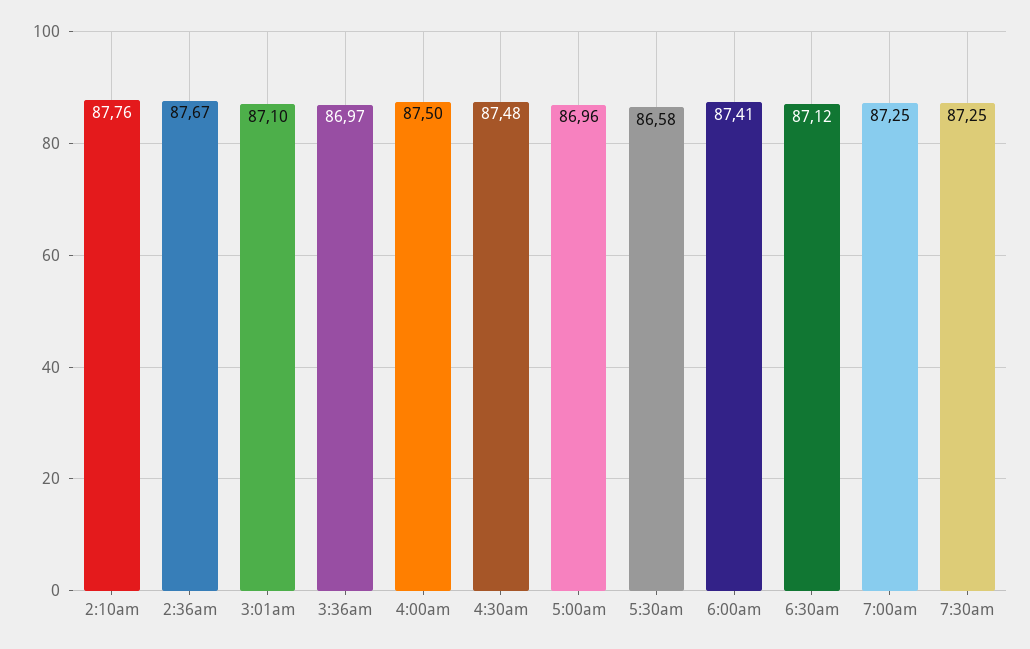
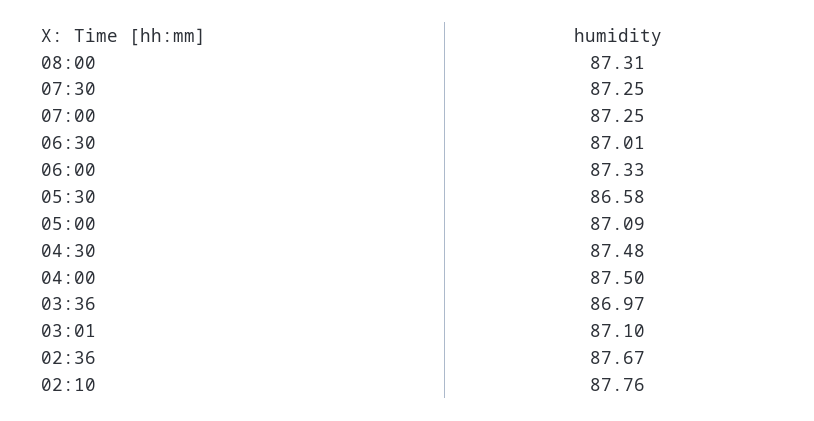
5:00am: 86.96 -> 87.09
6:00am: 87.41 -> 87.33
6:30am: 87.12 -> 87.01
08:00: none -> 87.31

